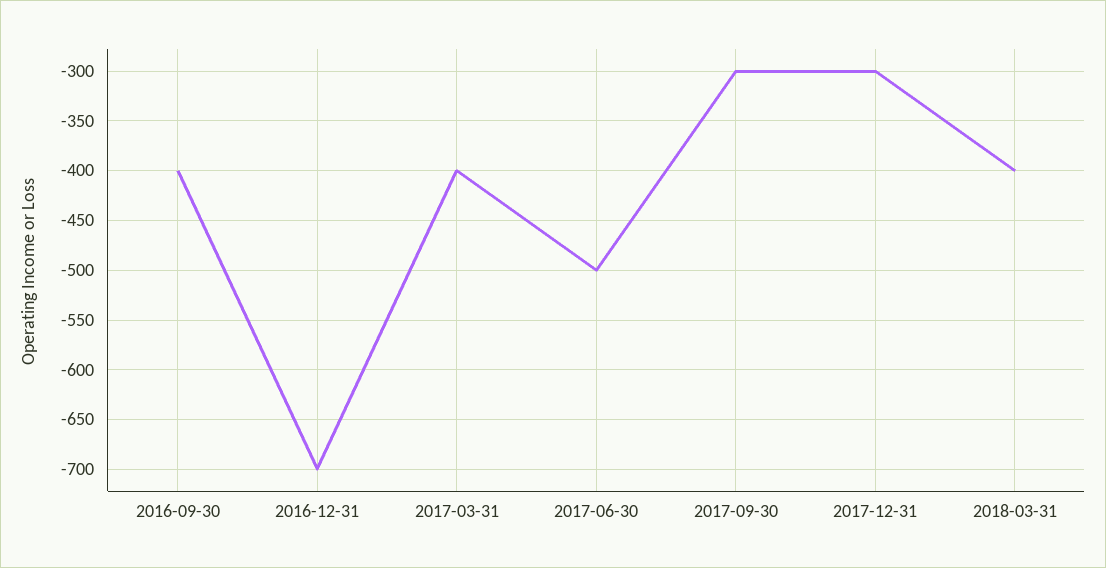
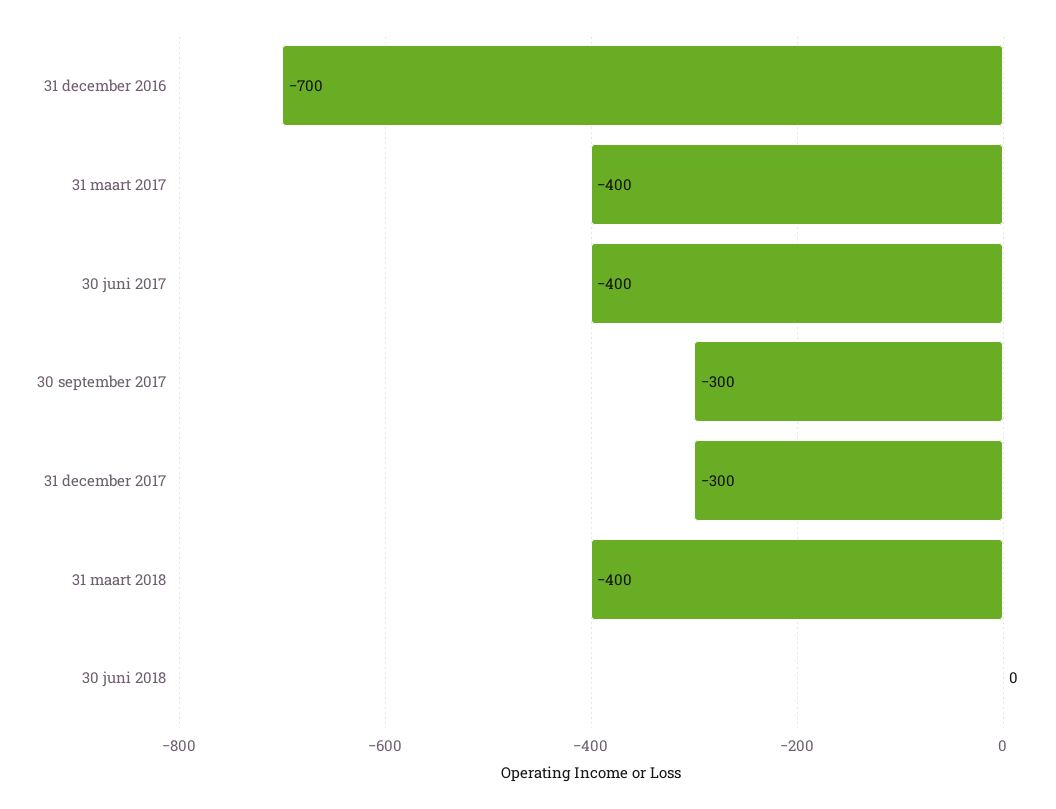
2016-09-30: -400 -> none
2017-06-30: -500 -> -400
30 juni 2018: none -> 0

